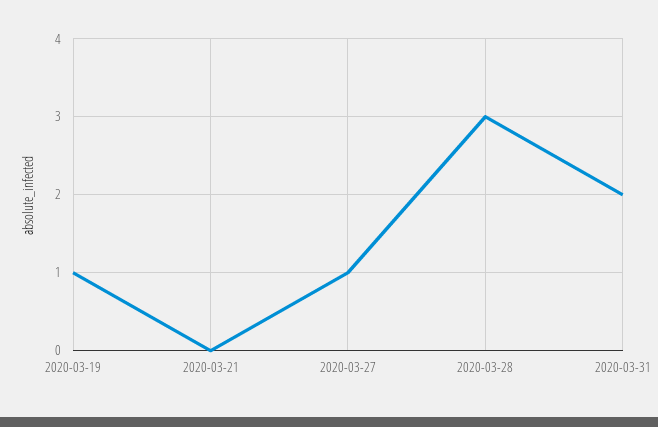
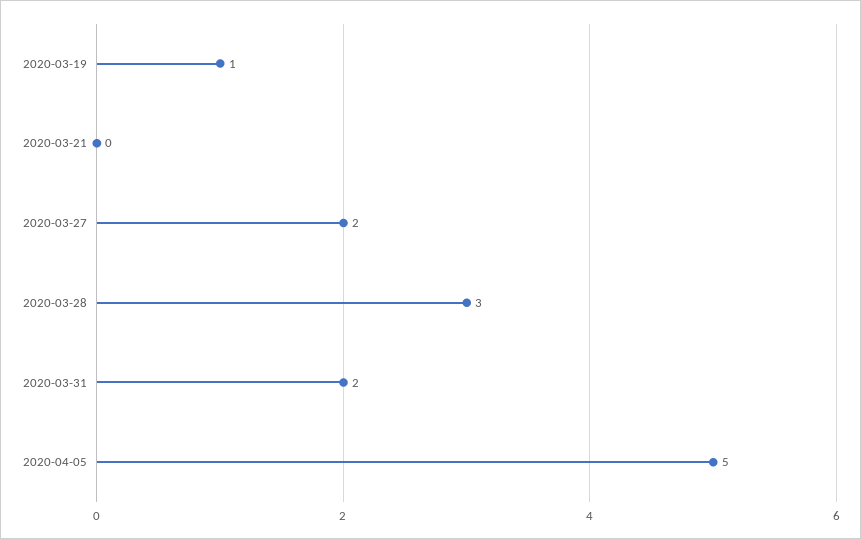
2020-03-27: 1 -> 2
2020-04-05: none -> 5

